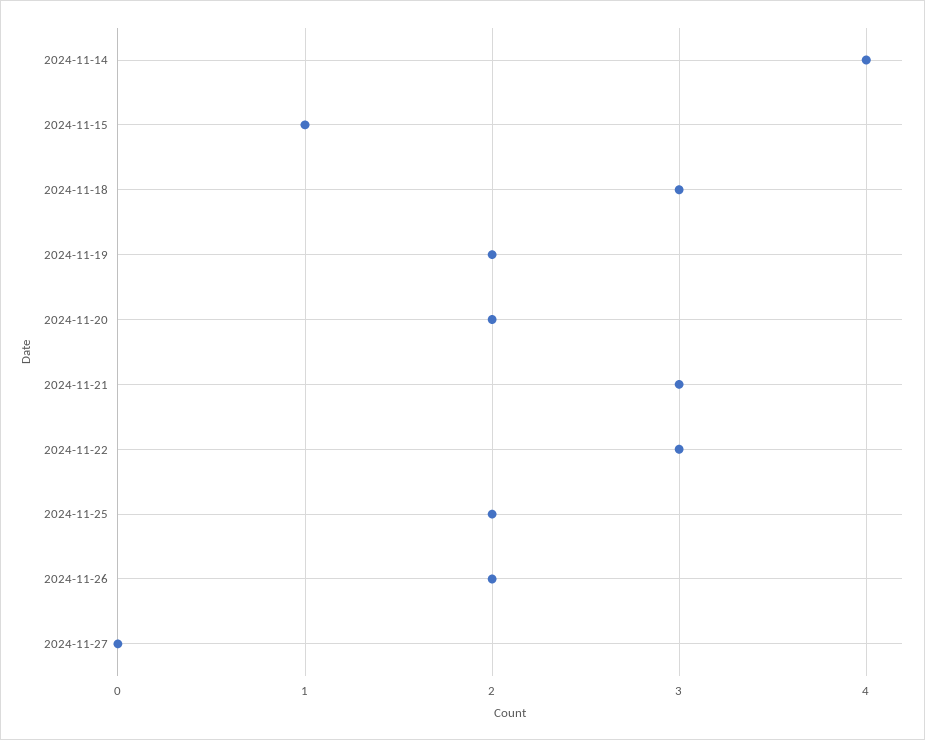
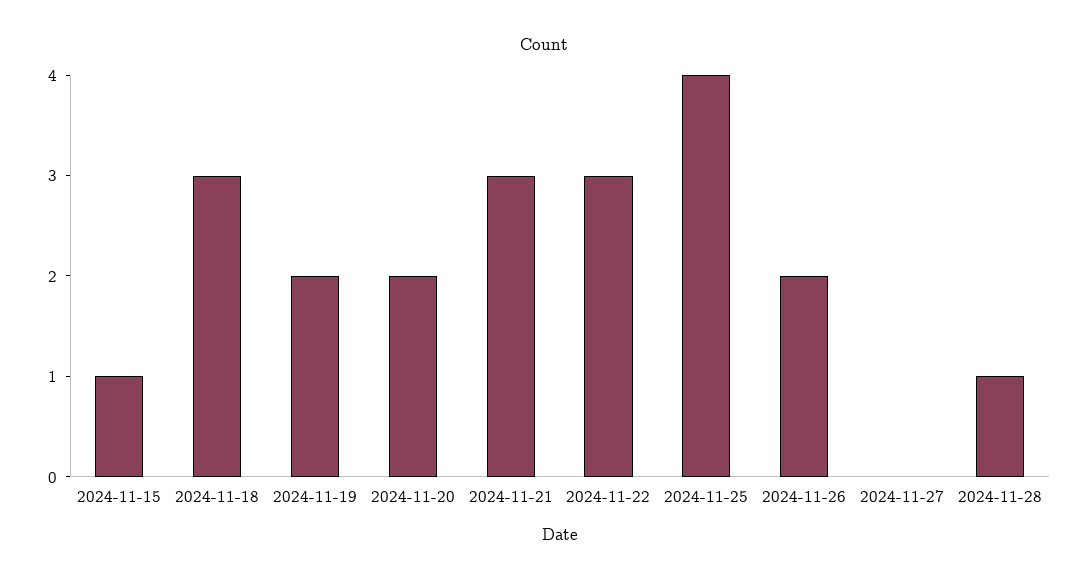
2024-11-14: 4 -> none
2024-11-25: 2 -> 4
2024-11-28: none -> 1

